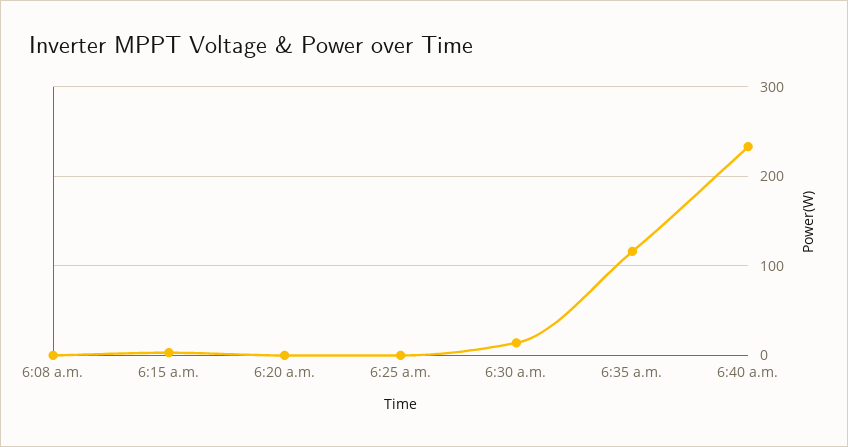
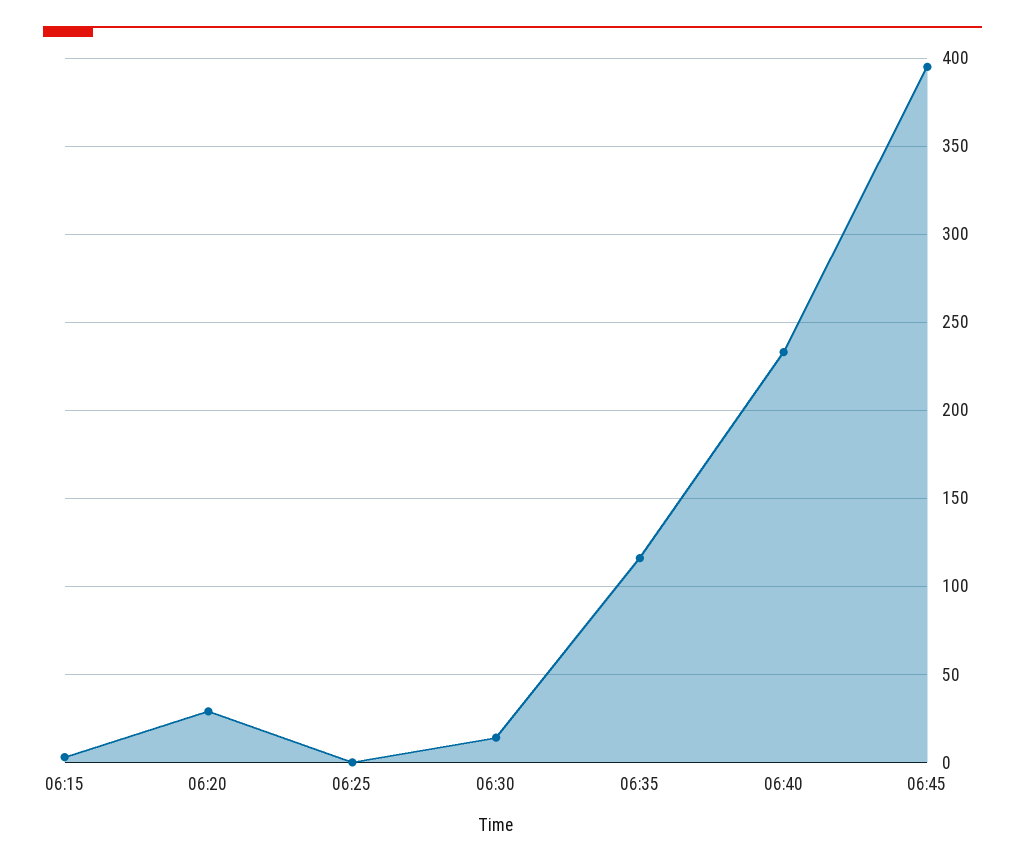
6:08 a.m.: 0 -> none
6:20 a.m.: 0 -> 30
06:45: none -> 395

